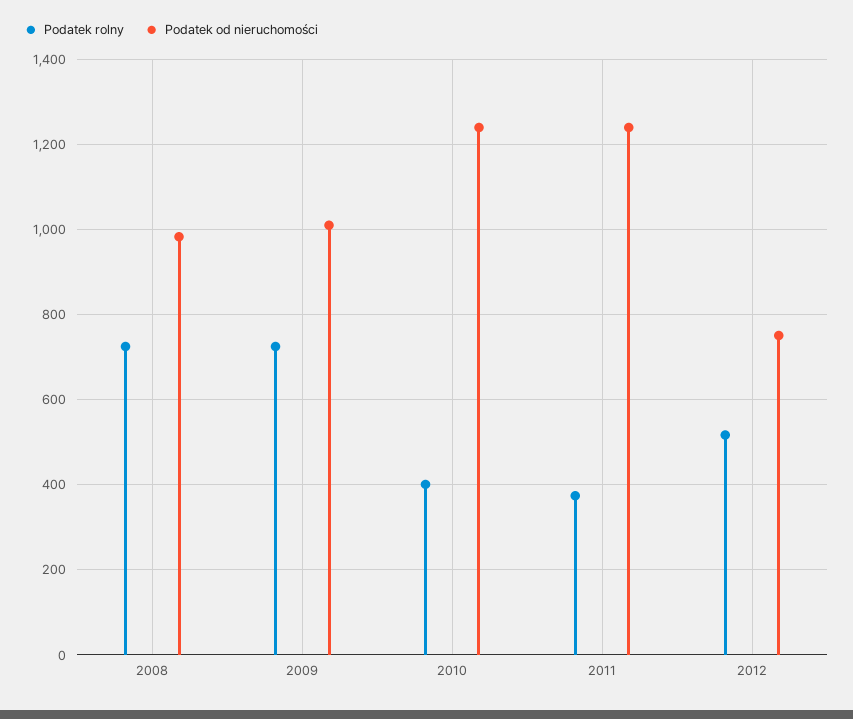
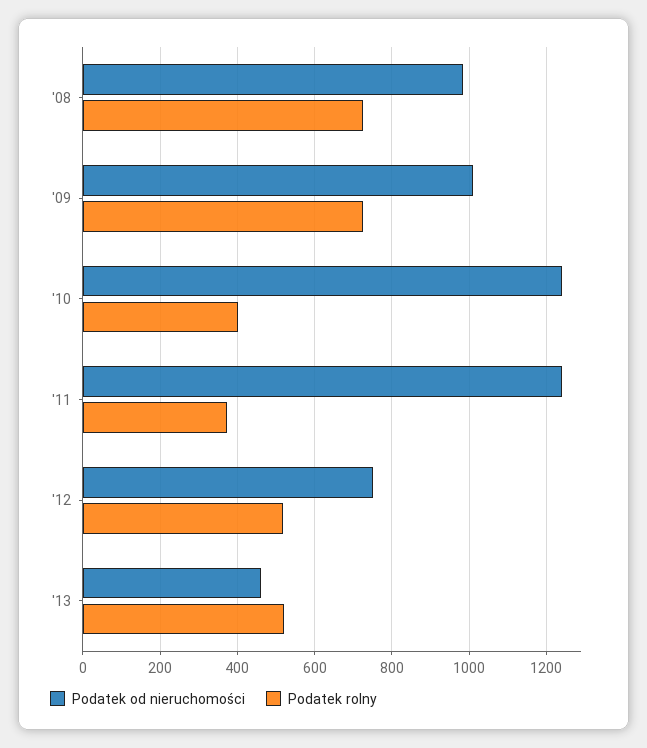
Podatek od nieruchomości, '13: none -> 460
Podatek rolny, '13: none -> 520

